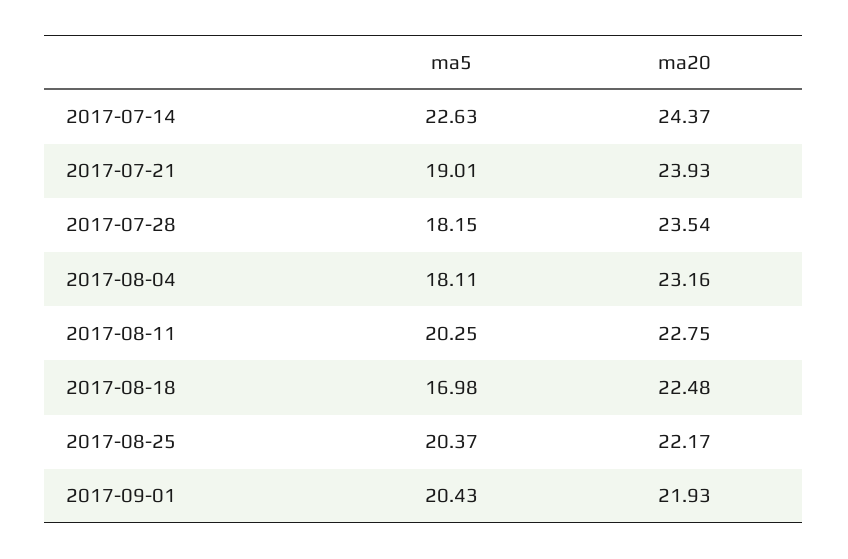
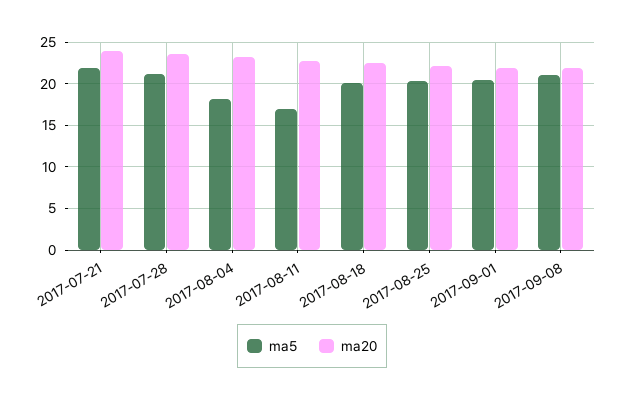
ma5, 2017-07-14: 22.63 -> none
ma20, 2017-07-14: 24.37 -> none
ma5, 2017-07-21: 19.01 -> 22
ma5, 2017-07-28: 18.15 -> 21
ma5, 2017-08-11: 20.25 -> 17
ma5, 2017-08-18: 16.98 -> 20
ma5, 2017-09-08: none -> 21
ma20, 2017-09-08: none -> 22

